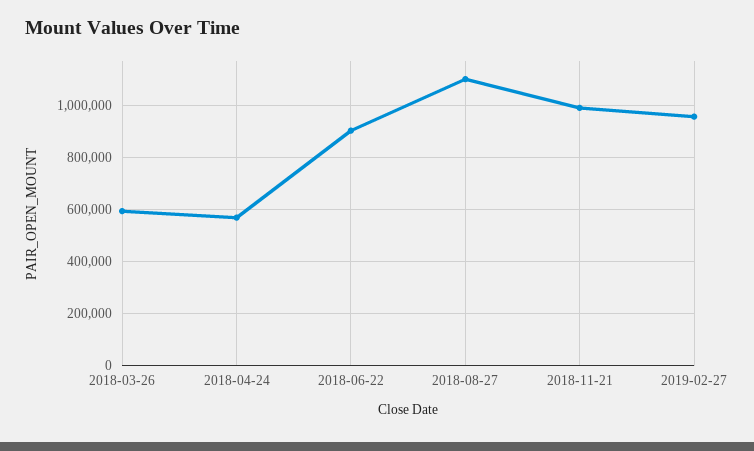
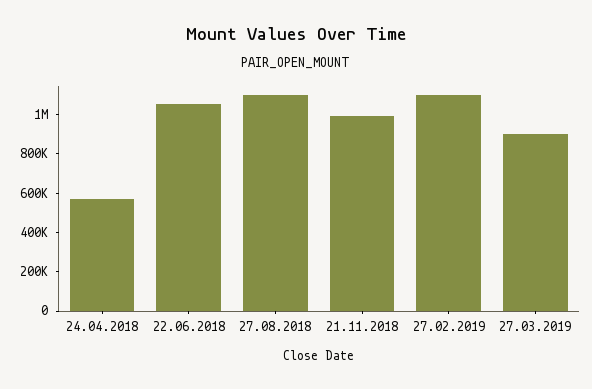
2018-03-26: 600000 -> none
2018-06-22: 900000 -> 1050000
2019-02-27: 950000 -> 1100000
27.03.2019: none -> 900000

